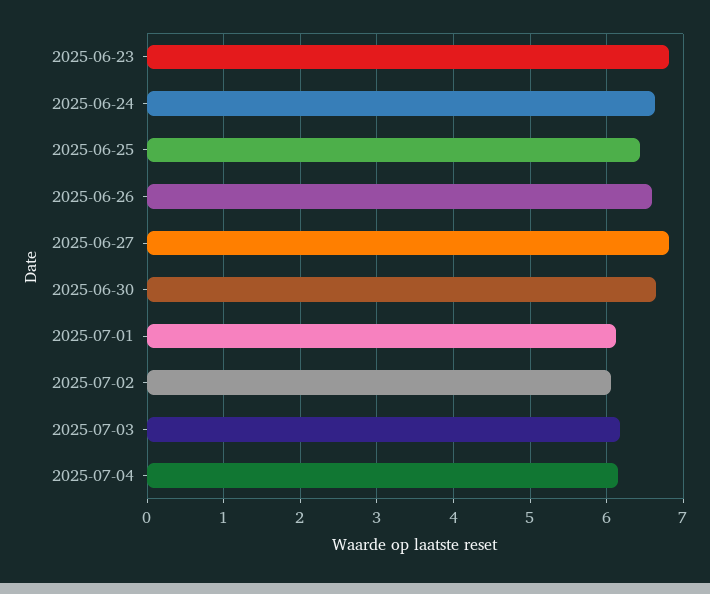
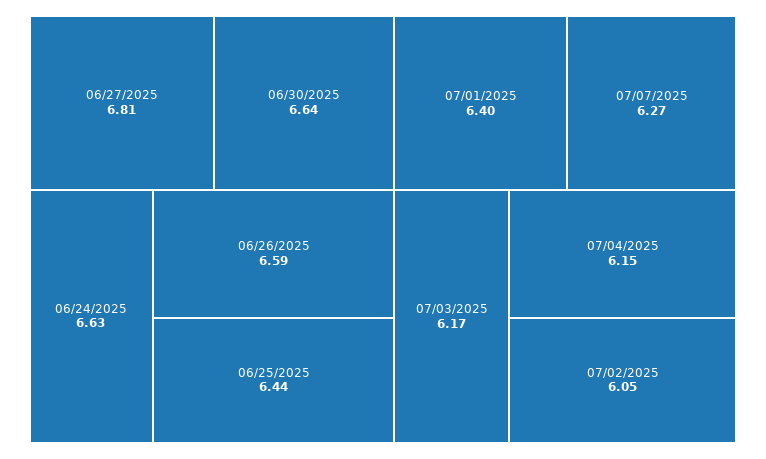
2025-06-23: 6.8 -> none
2025-07-01: 6.1 -> 6.4
07/07/2025: none -> 6.27

